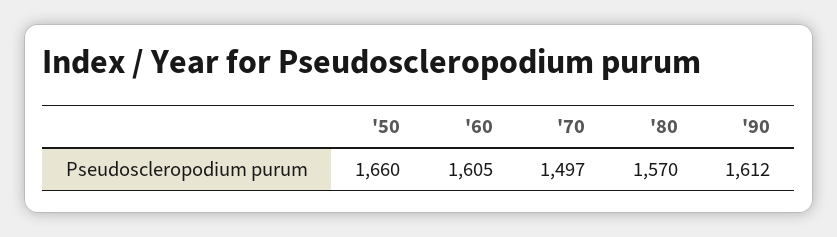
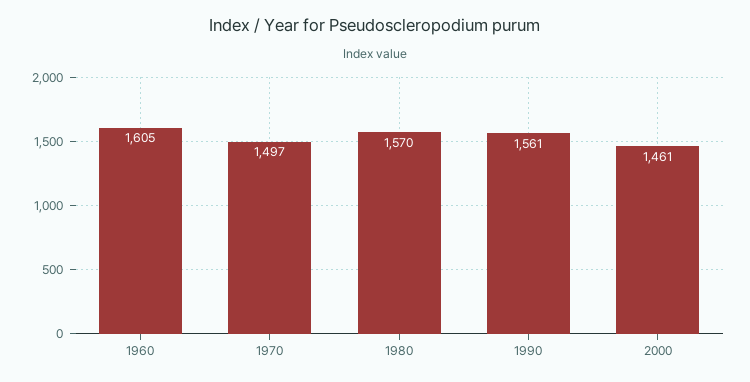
'50: 1660 -> none
'90: 1612 -> 1561
2000: none -> 1461

